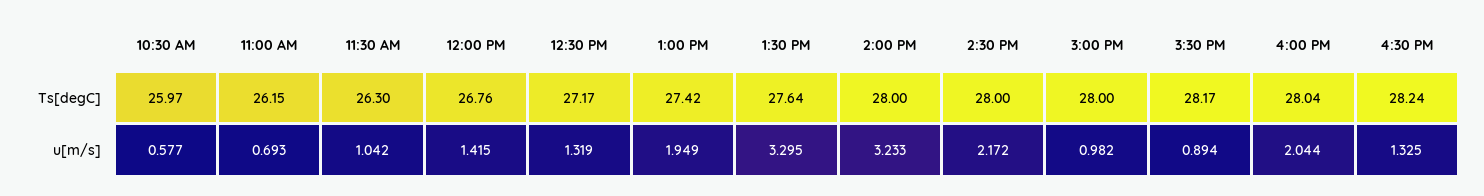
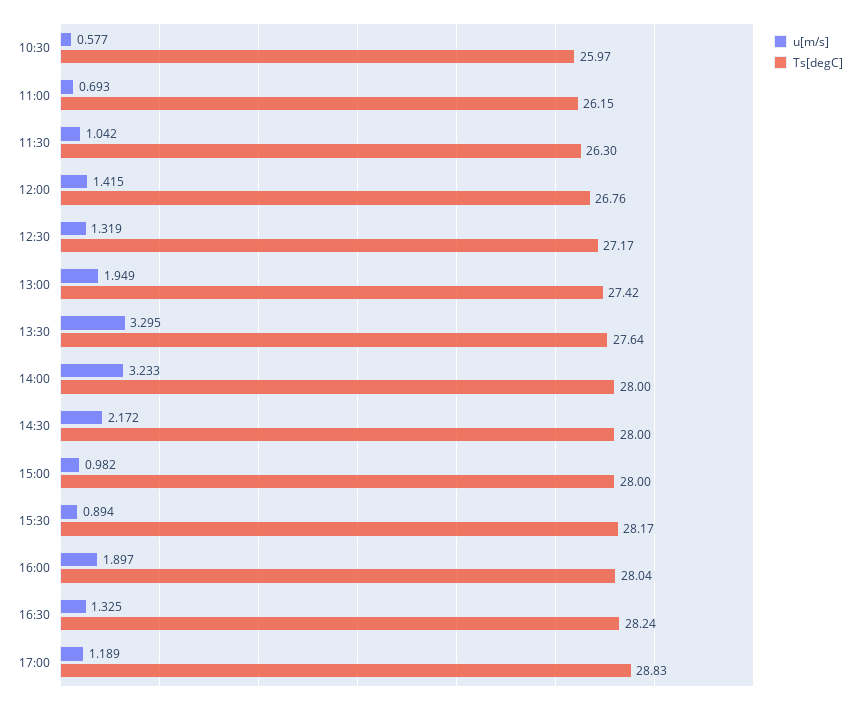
u[m/s], 4:00 PM: 2.044 -> 1.897
u[m/s], 17:00: none -> 1.189
Ts[degC], 17:00: none -> 28.83

